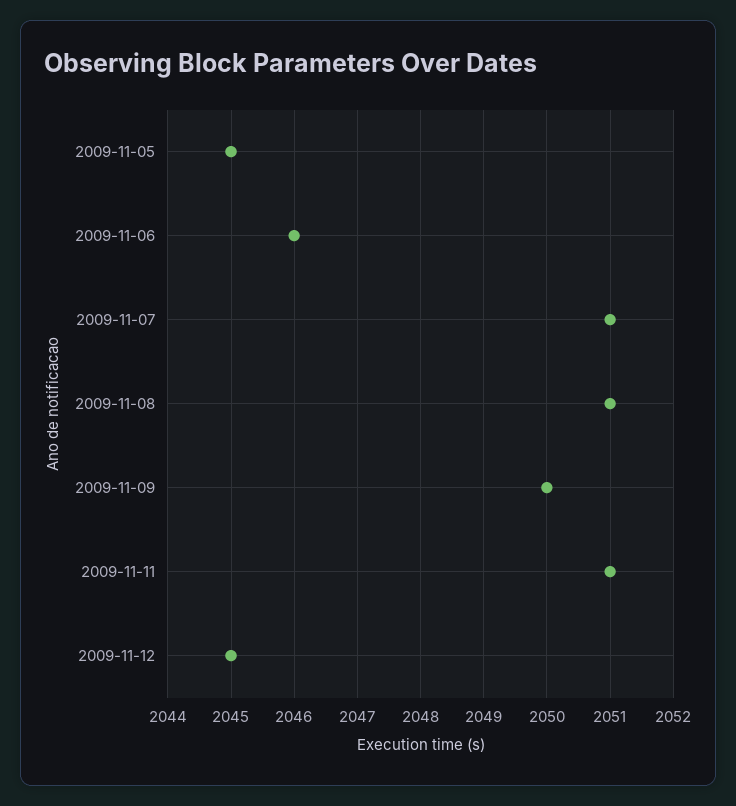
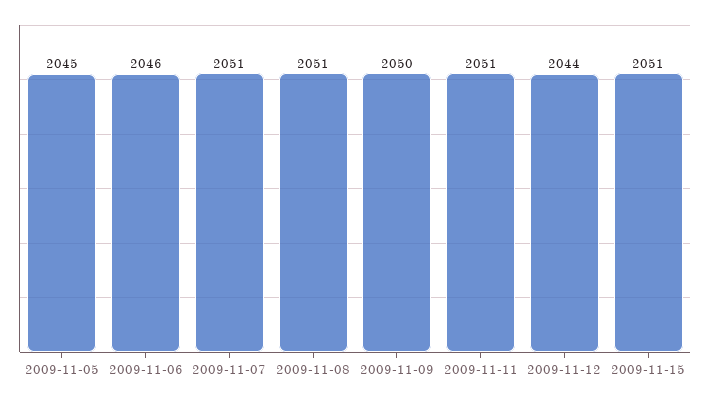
2009-11-12: 2045 -> 2044
2009-11-15: none -> 2051

